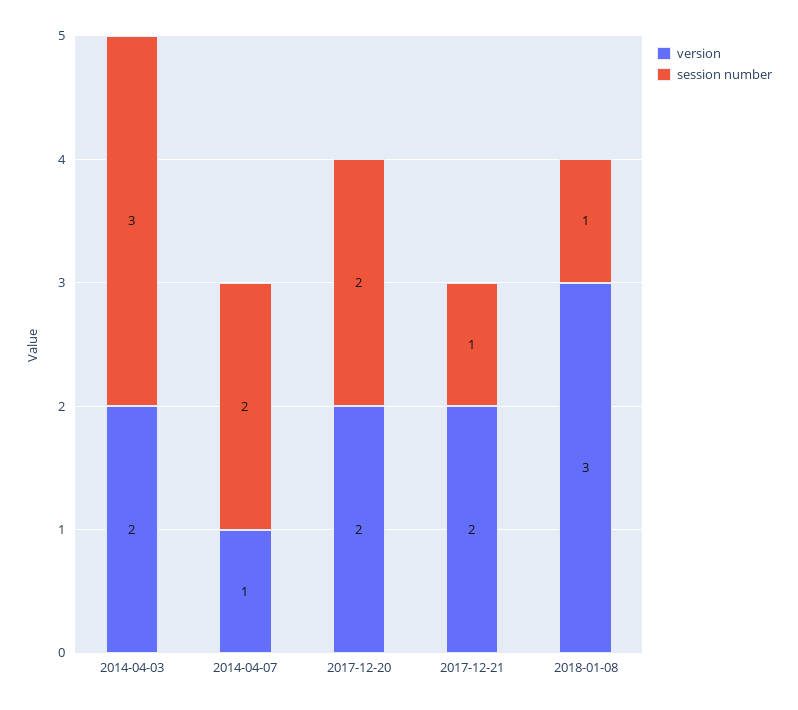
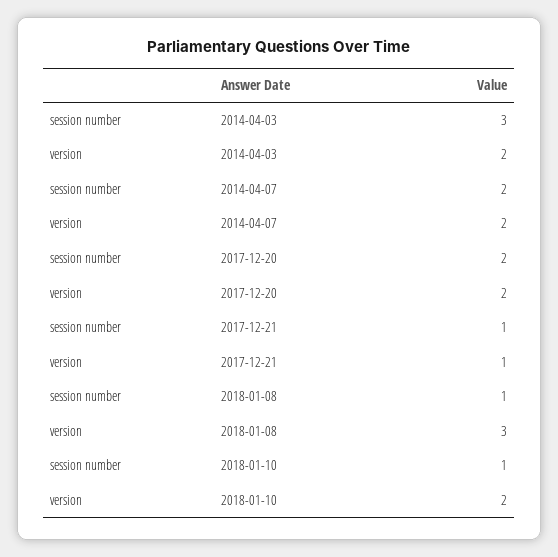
version, 2014-04-07: 1 -> 2
version, 2017-12-21: 2 -> 1
session number, 2018-01-10: none -> 1
version, 2018-01-10: none -> 2

